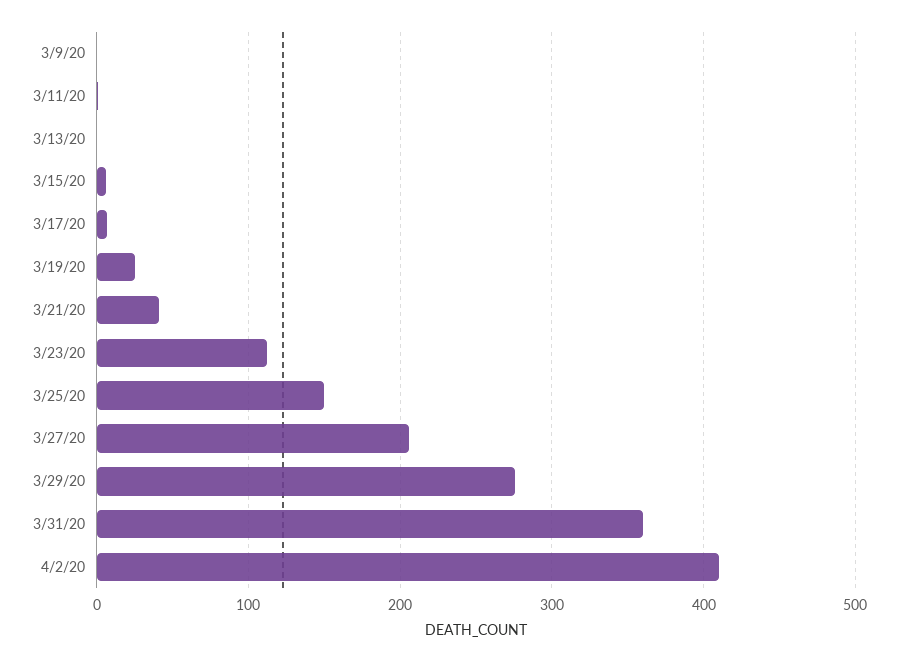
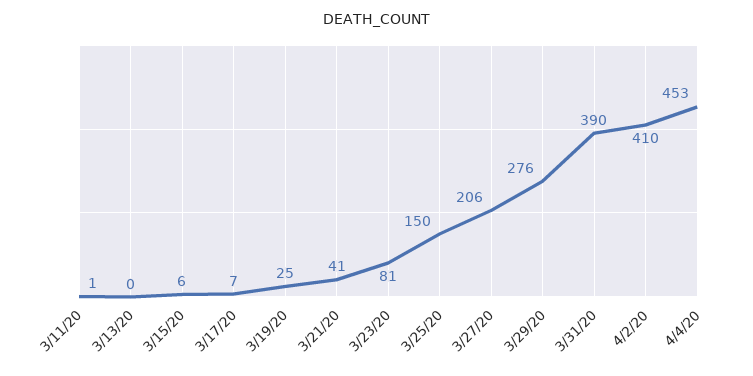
3/9/20: 0 -> none
3/23/20: 110 -> 81
3/31/20: 360 -> 390
4/4/20: none -> 453

